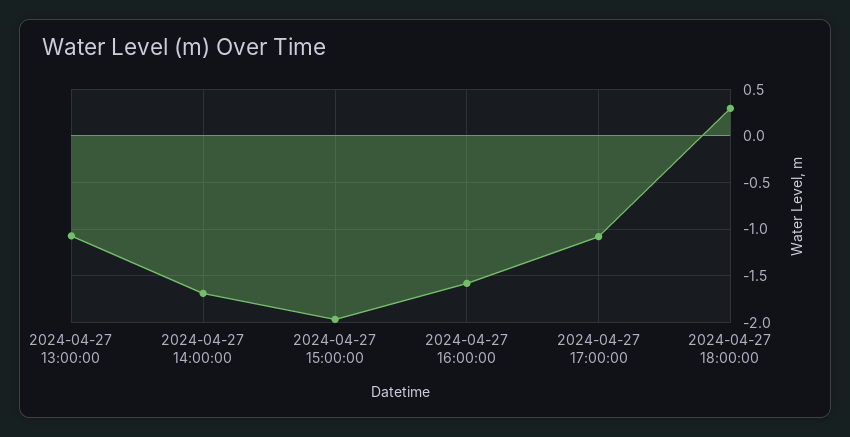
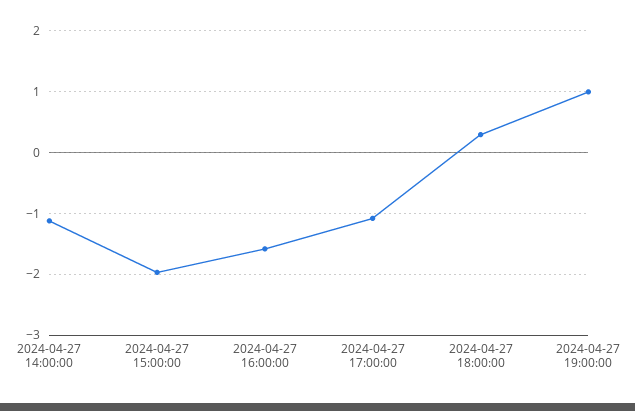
2024-04-27 13:00:00: -1.1 -> none
2024-04-27 14:00:00: -1.7 -> -1.1
2024-04-27 19:00:00: none -> 1

